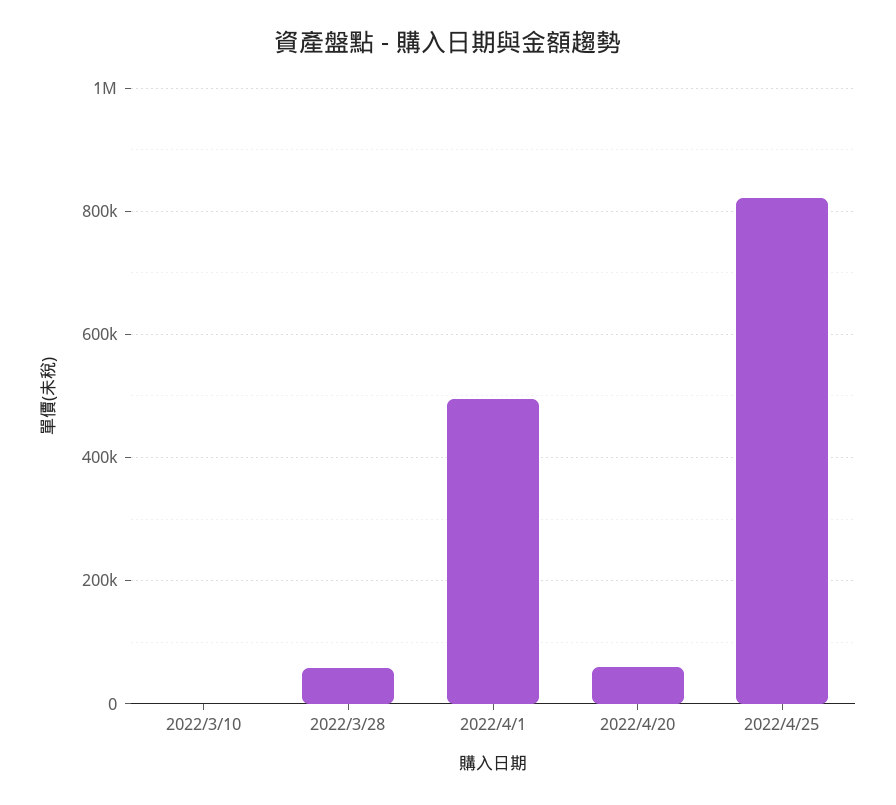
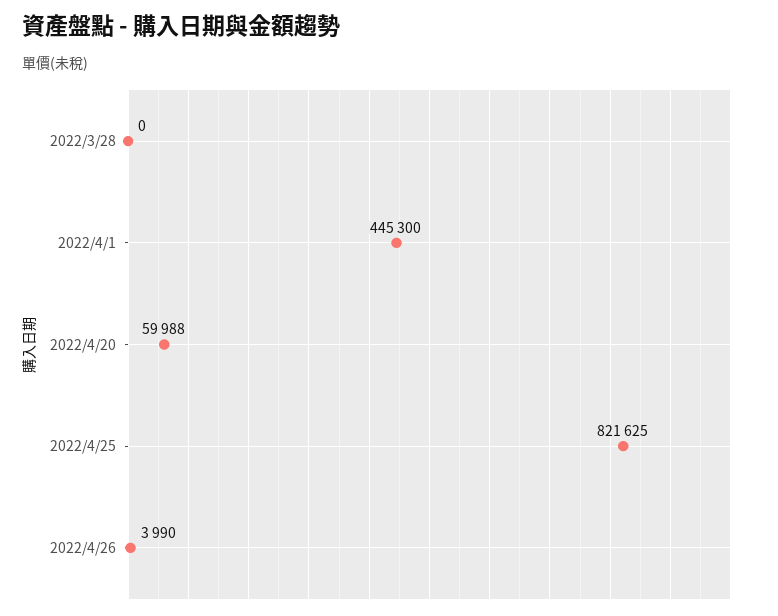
2022/3/10: 0 -> none
2022/3/28: 60000 -> 0
2022/4/1: 500000 -> 445300
2022/4/26: none -> 3990

